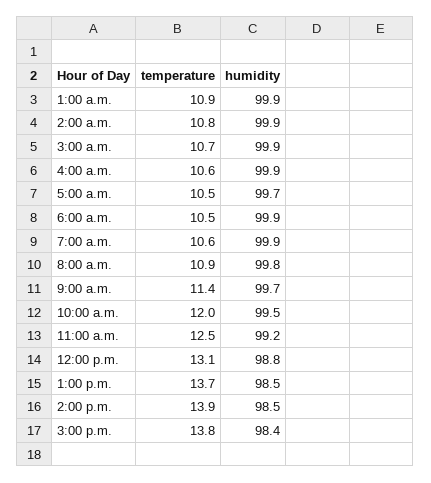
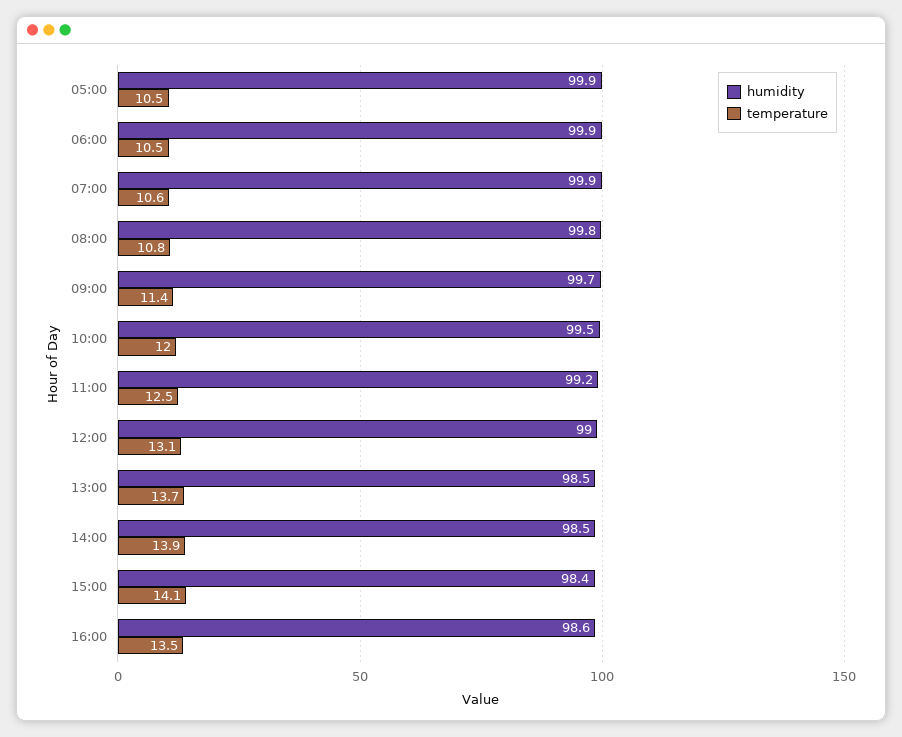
temperature, 1:00 a.m.: 10.9 -> none
humidity, 1:00 a.m.: 99.9 -> none
temperature, 2:00 a.m.: 10.8 -> none
humidity, 2:00 a.m.: 99.9 -> none
temperature, 3:00 a.m.: 10.7 -> none
humidity, 3:00 a.m.: 99.9 -> none
temperature, 4:00 a.m.: 10.6 -> none
humidity, 4:00 a.m.: 99.9 -> none
humidity, 5:00 a.m.: 99.7 -> 99.9
temperature, 8:00 a.m.: 10.9 -> 10.8
humidity, 12:00 p.m.: 98.8 -> 99
temperature, 3:00 p.m.: 13.8 -> 14.1
humidity, 16:00: none -> 98.6
temperature, 16:00: none -> 13.5

